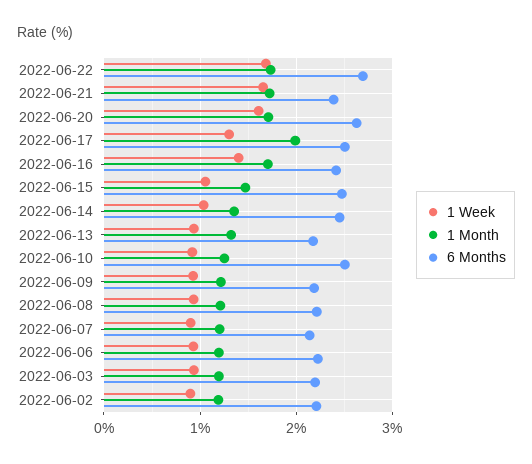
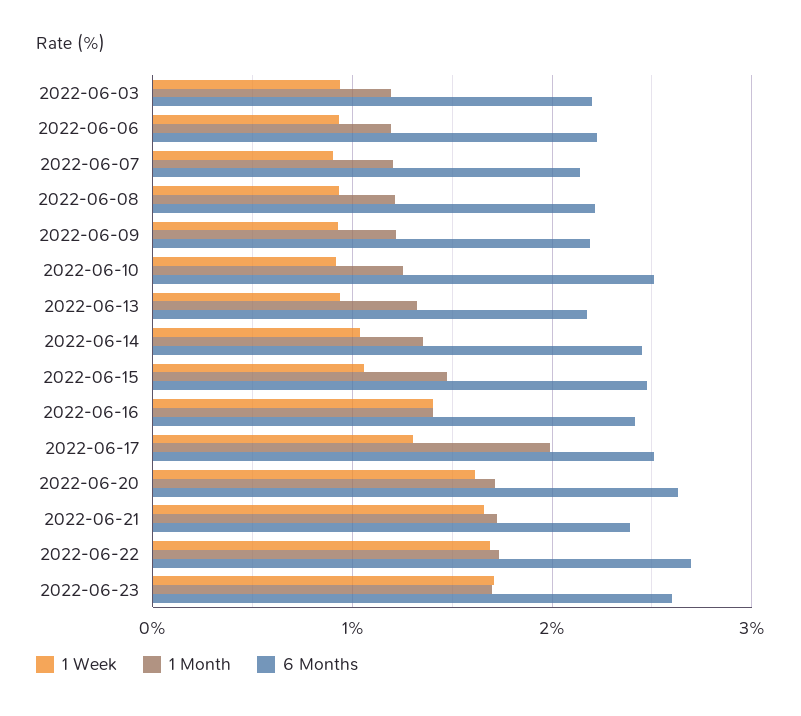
1 Month, 2022-06-16: 1.7 -> 1.4
1 Week, 2022-06-02: 0.9 -> none
1 Month, 2022-06-02: 1.2 -> none
6 Months, 2022-06-02: 2.2 -> none
1 Week, 2022-06-23: none -> 1.7
1 Month, 2022-06-23: none -> 1.7
6 Months, 2022-06-23: none -> 2.6

